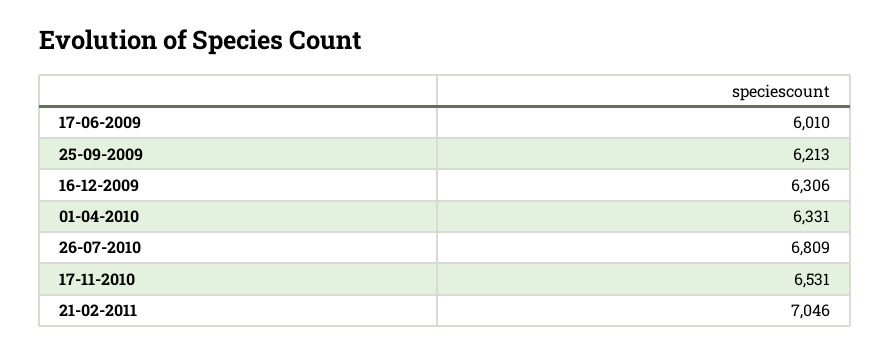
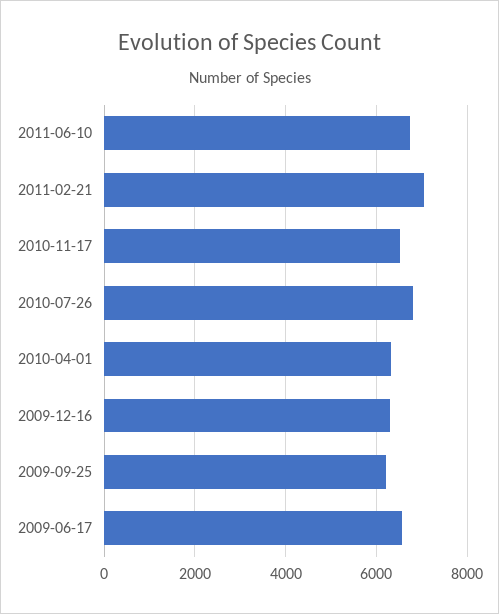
17-06-2009: 6010 -> 6600
2011-06-10: none -> 6800

